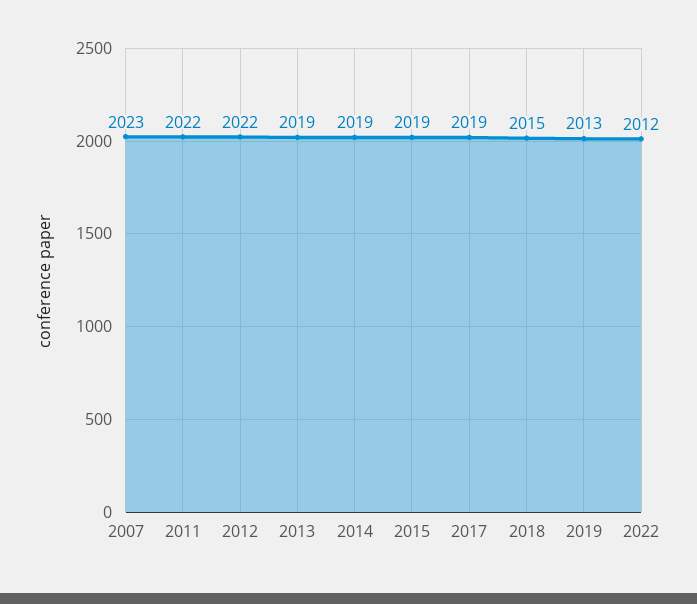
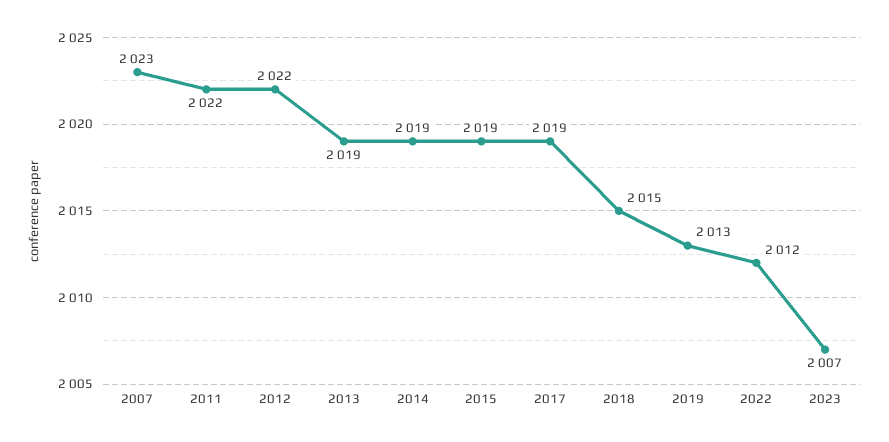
2023: none -> 2007

